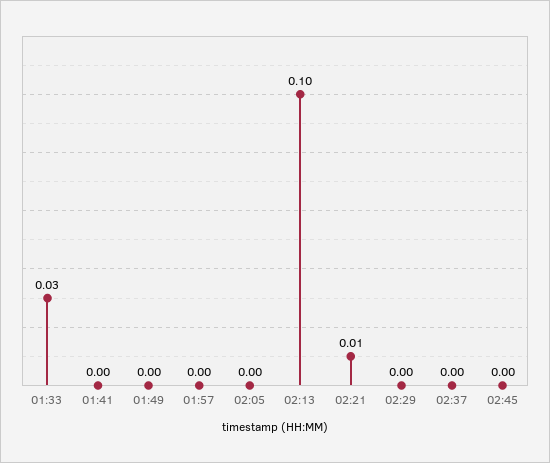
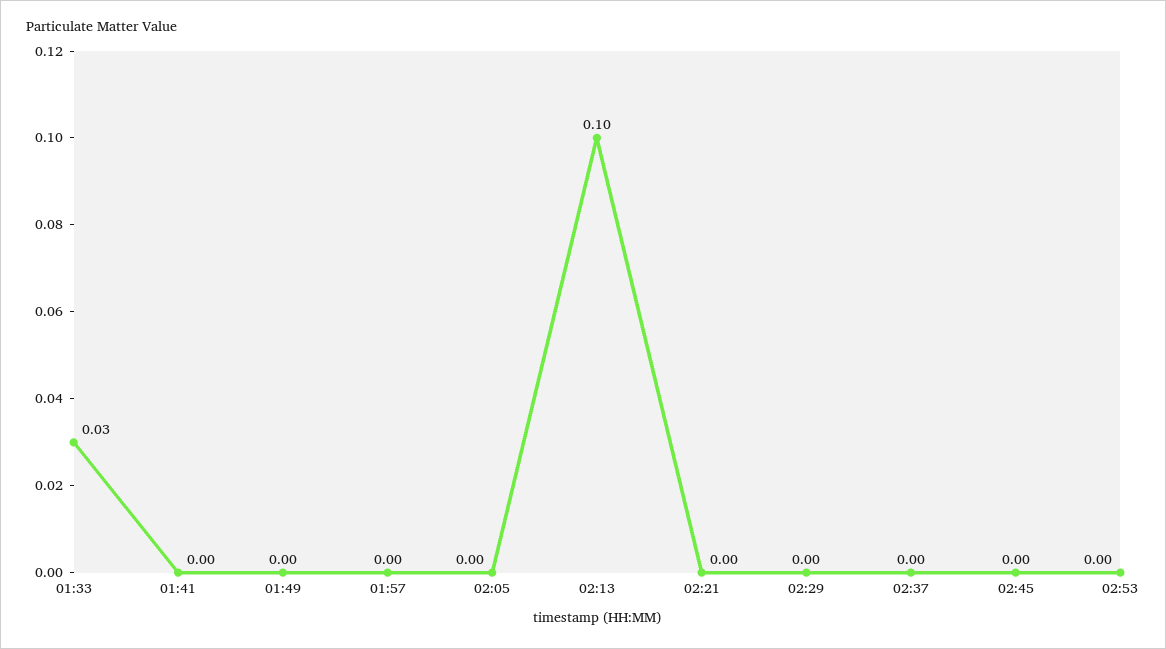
02:21: 0.01 -> 0
02:53: none -> 0

